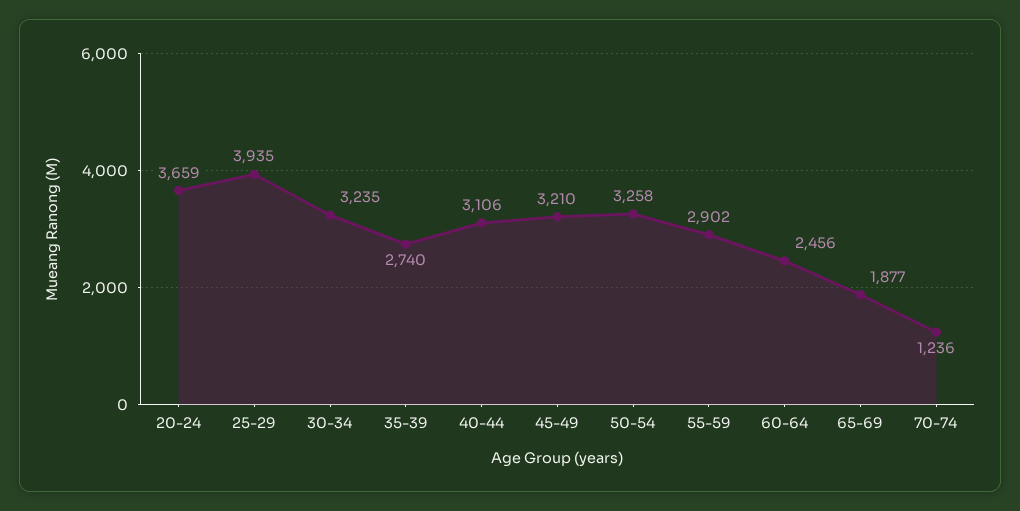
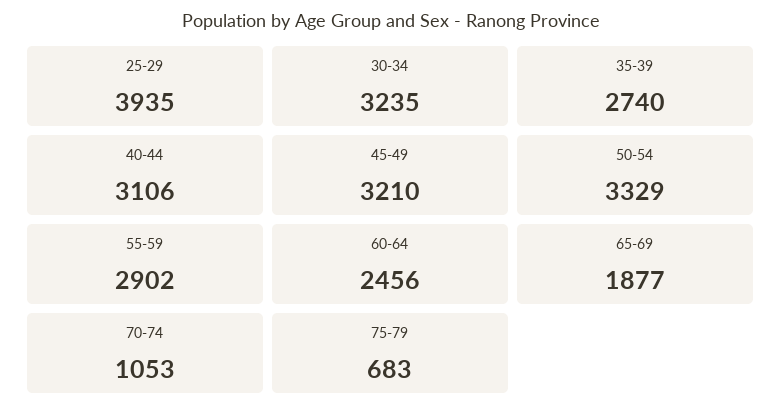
20-24: 3659 -> none
50-54: 3258 -> 3329
70-74: 1236 -> 1053
75-79: none -> 683

